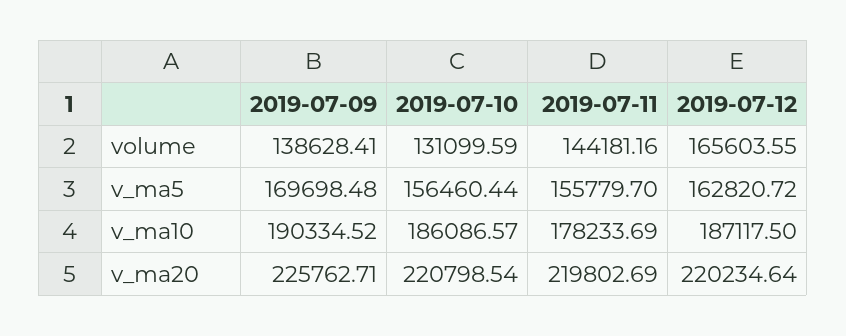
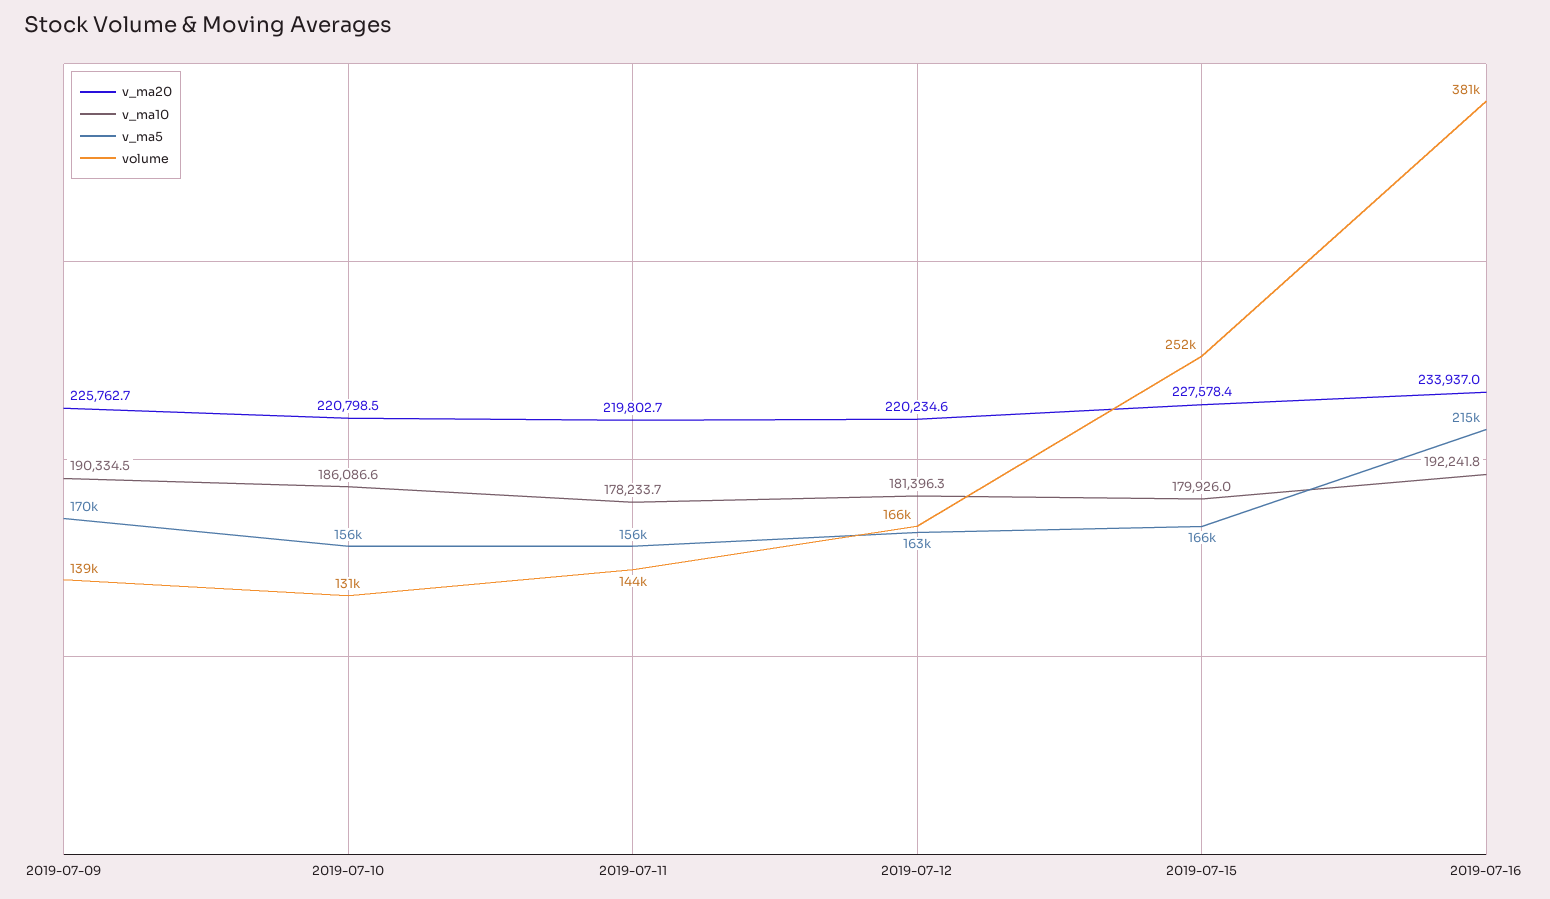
v_ma10, 2019-07-12: 187117.5 -> 181396.3
v_ma20, 2019-07-15: none -> 227578.4
v_ma10, 2019-07-15: none -> 179926
v_ma5, 2019-07-15: none -> 166000
volume, 2019-07-15: none -> 252000
v_ma20, 2019-07-16: none -> 233937
v_ma10, 2019-07-16: none -> 192241.8
v_ma5, 2019-07-16: none -> 215000
volume, 2019-07-16: none -> 381000

